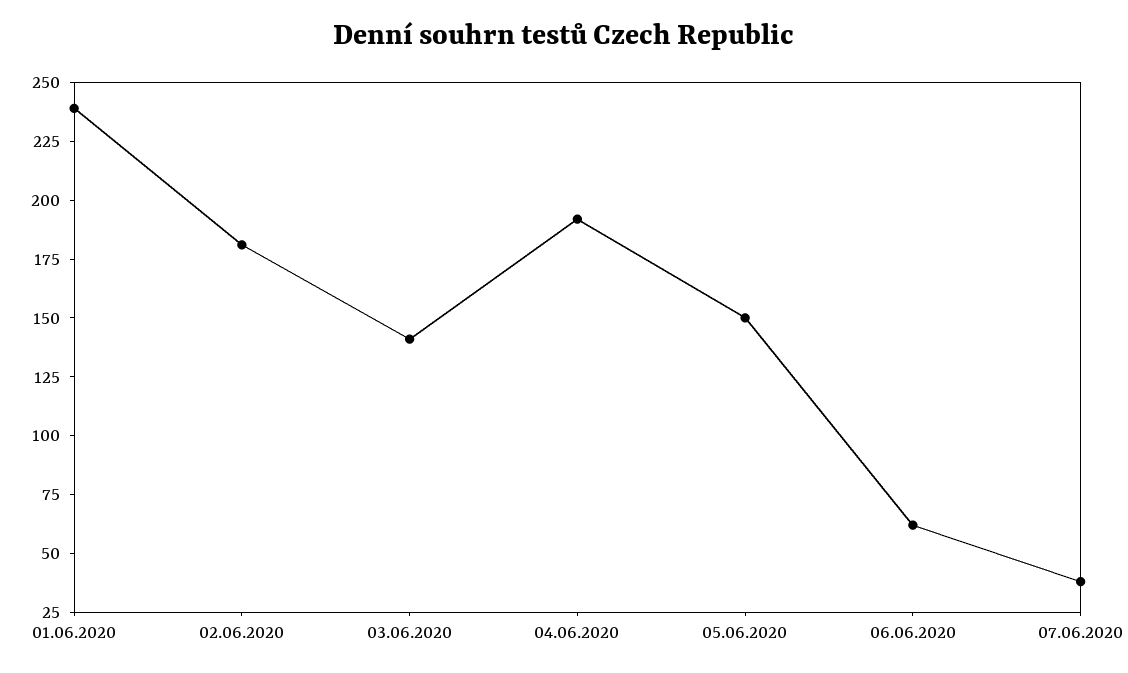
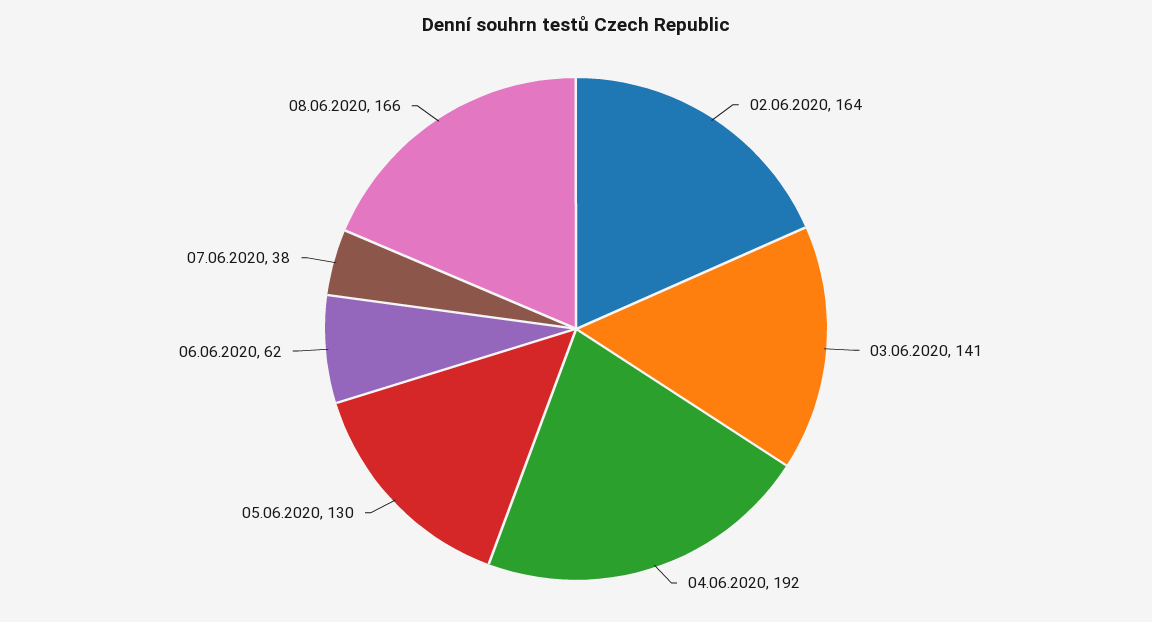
01.06.2020: 240 -> none
02.06.2020: 180 -> 164
05.06.2020: 150 -> 130
08.06.2020: none -> 166

